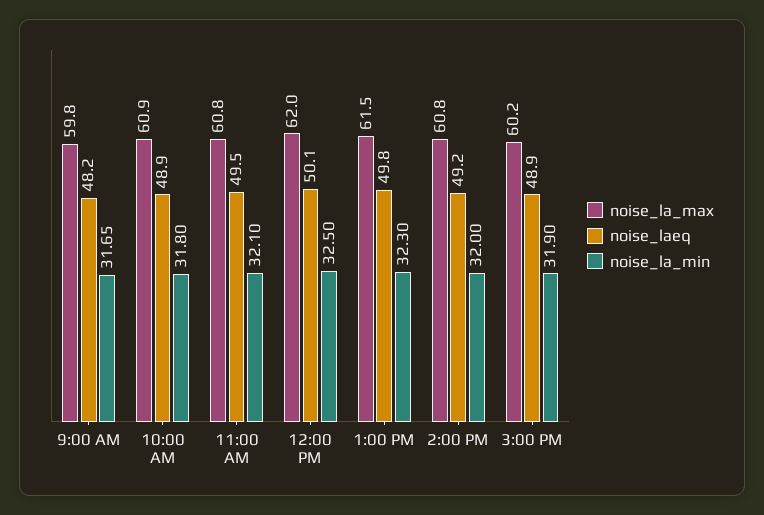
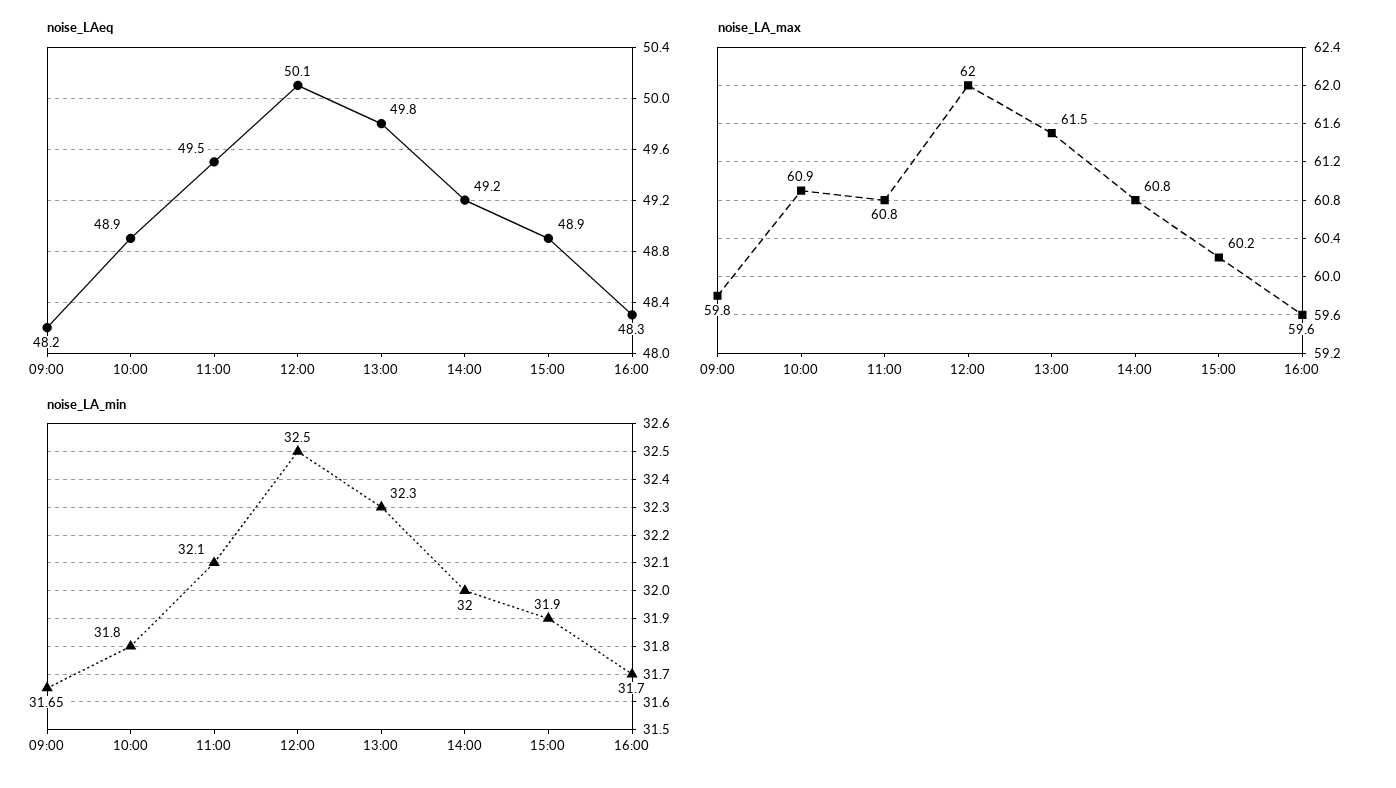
noise_laeq, 16:00: none -> 48.3
noise_la_max, 16:00: none -> 59.6
noise_la_min, 16:00: none -> 31.7

